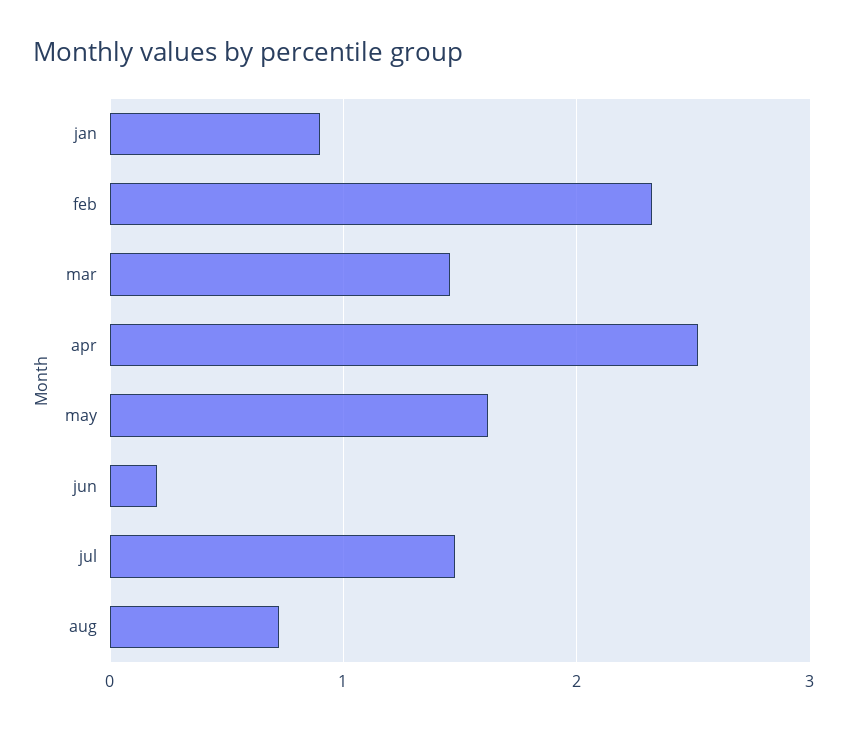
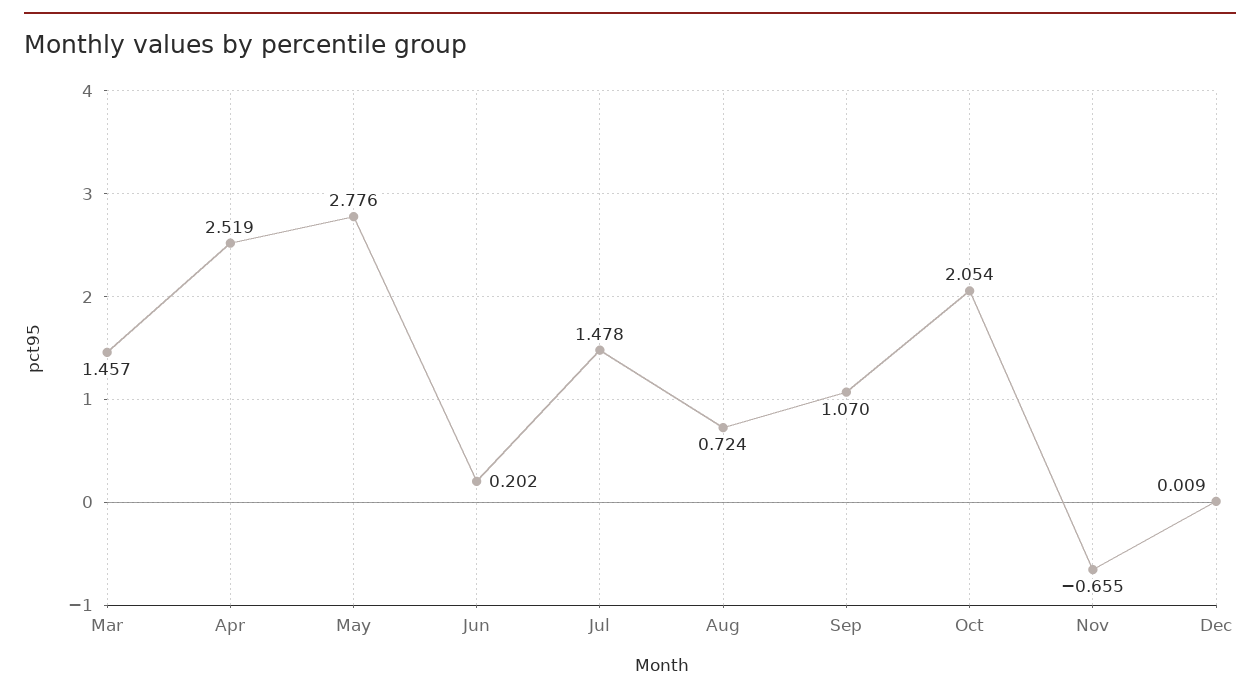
jan: 0.9 -> none
feb: 2.3 -> none
may: 1.6 -> 2.776
Sep: none -> 1.07
Oct: none -> 2.054
Nov: none -> -0.655
Dec: none -> 0.009

